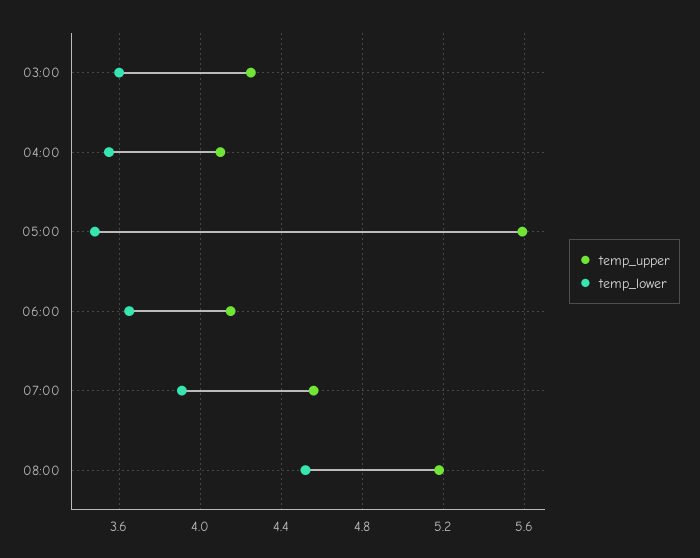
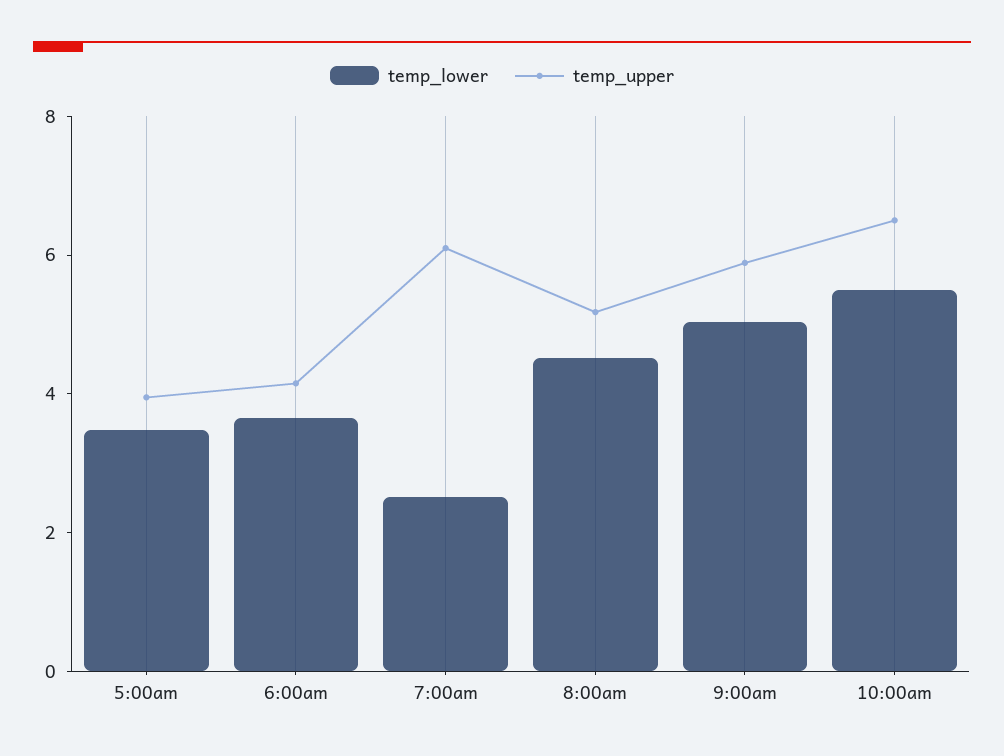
temp_upper, 03:00: 4.25 -> none
temp_lower, 03:00: 3.6 -> none
temp_upper, 04:00: 4.1 -> none
temp_lower, 04:00: 3.55 -> none
temp_upper, 05:00: 5.6 -> 4
temp_upper, 07:00: 4.55 -> 6
temp_lower, 07:00: 3.9 -> 2.5
temp_lower, 9:00am: none -> 5
temp_upper, 9:00am: none -> 6
temp_lower, 10:00am: none -> 5.5
temp_upper, 10:00am: none -> 6.5

